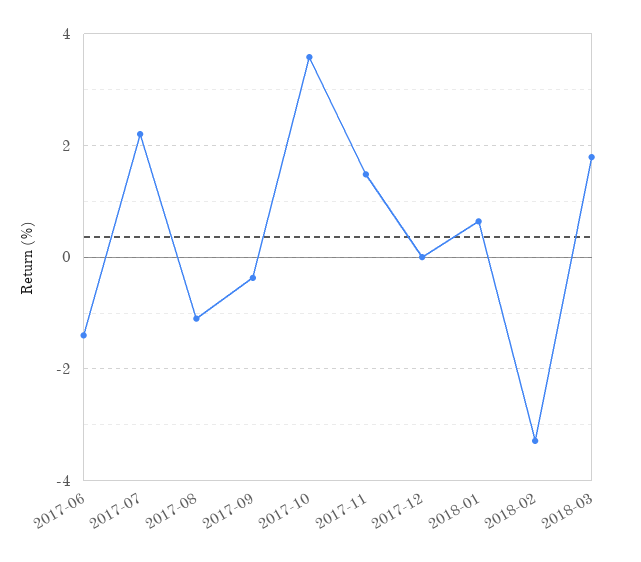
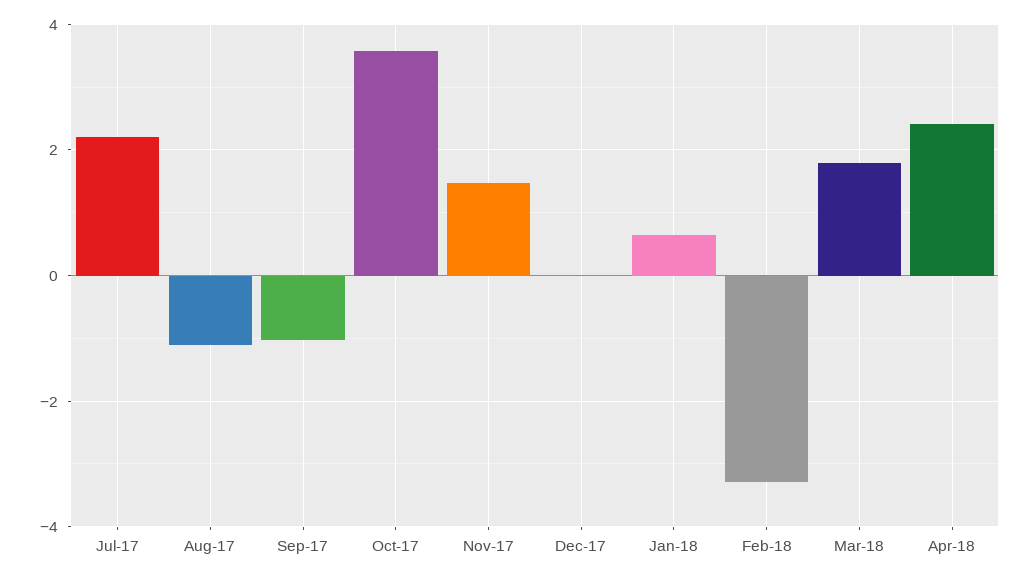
2017-06: -1.4 -> none
2017-09: -0.4 -> -1
Apr-18: none -> 2.4

